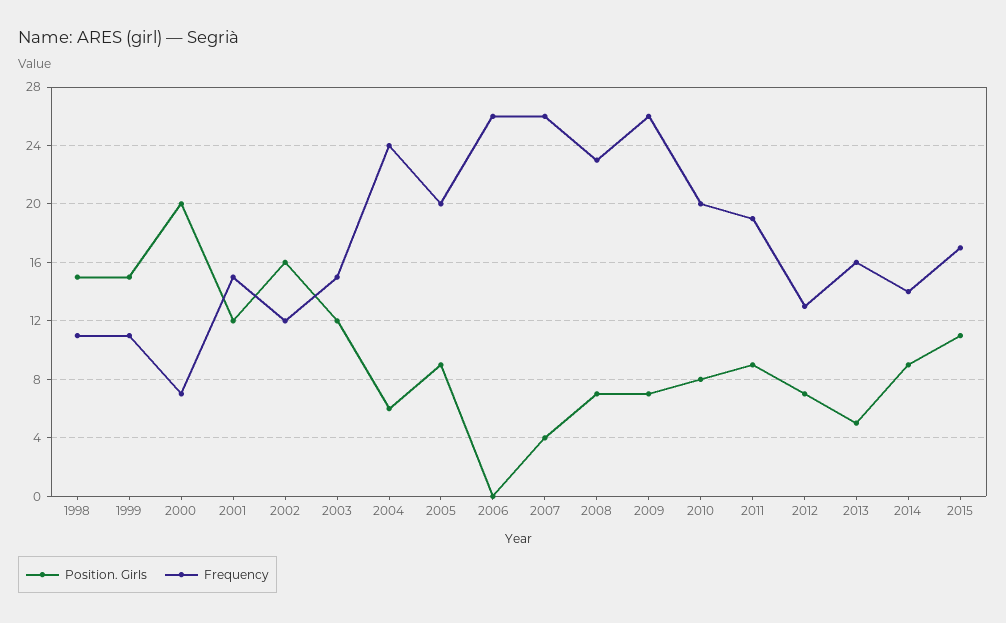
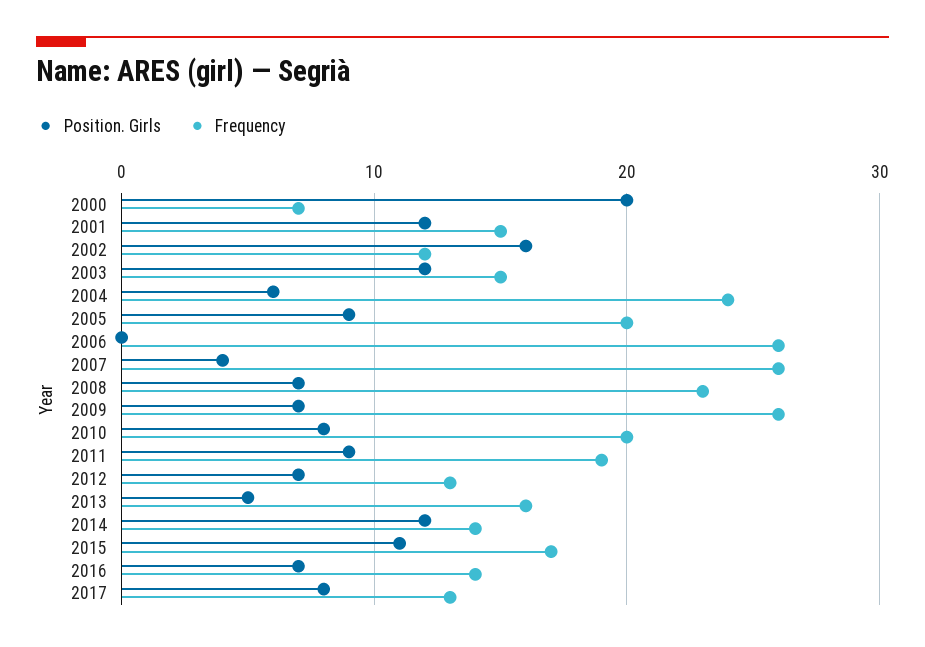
Position. Girls, 1998: 15 -> none
Frequency, 1998: 11 -> none
Position. Girls, 1999: 15 -> none
Frequency, 1999: 11 -> none
Position. Girls, 2014: 9 -> 12
Position. Girls, 2016: none -> 7
Frequency, 2016: none -> 14
Position. Girls, 2017: none -> 8
Frequency, 2017: none -> 13

